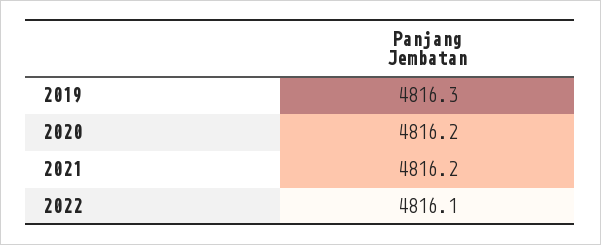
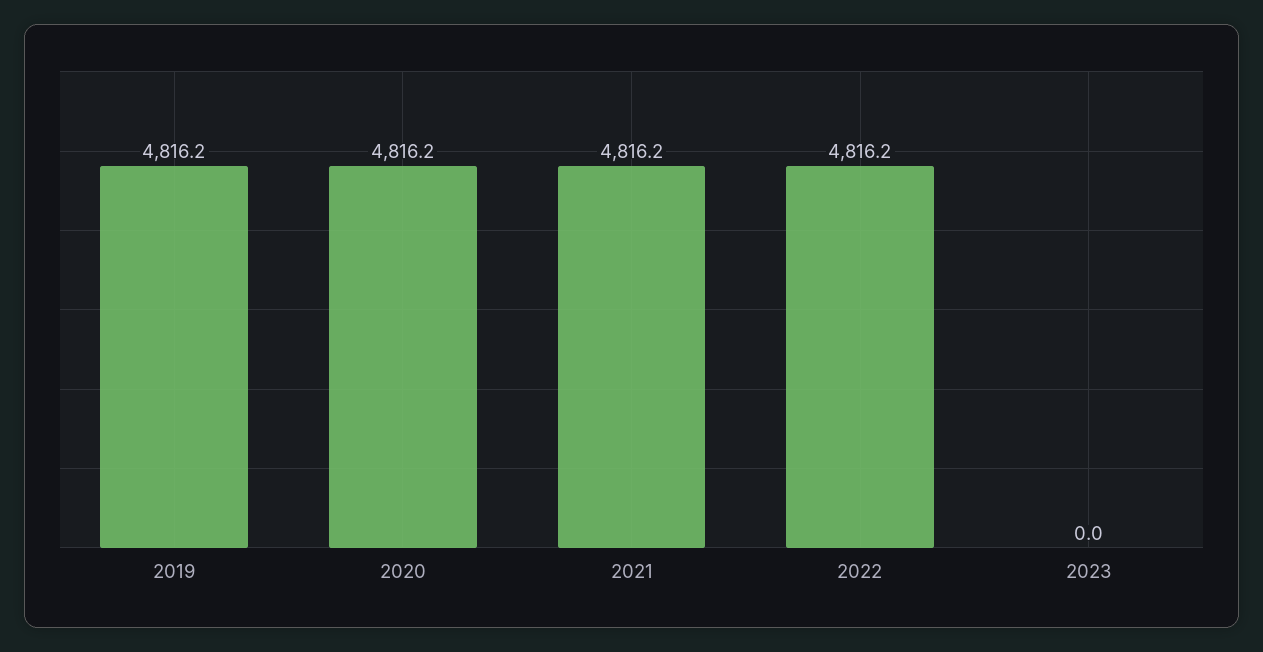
2019: 4816.3 -> 4816.2
2022: 4816.1 -> 4816.2
2023: none -> 0

